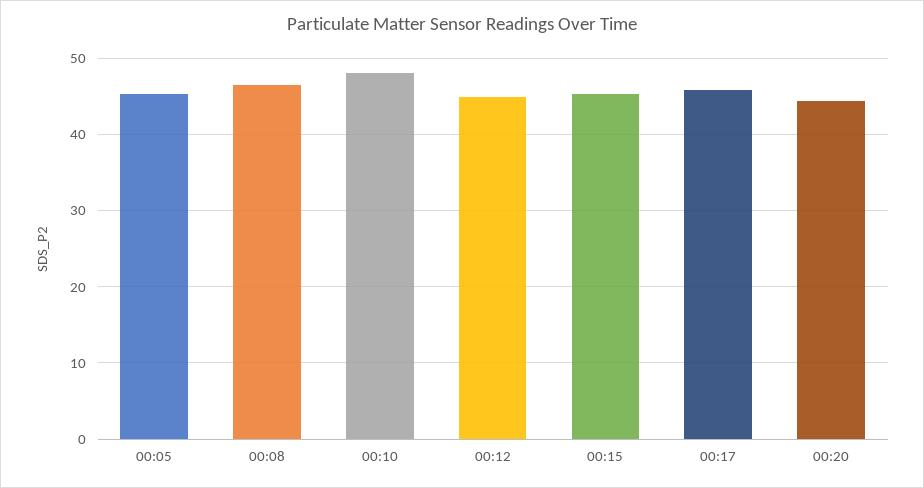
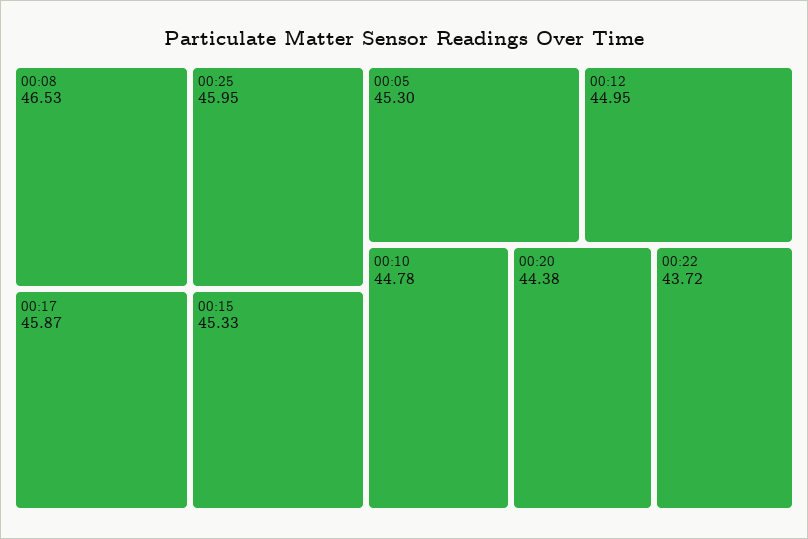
00:10: 48 -> 44.78
00:25: none -> 45.95
00:22: none -> 43.72

